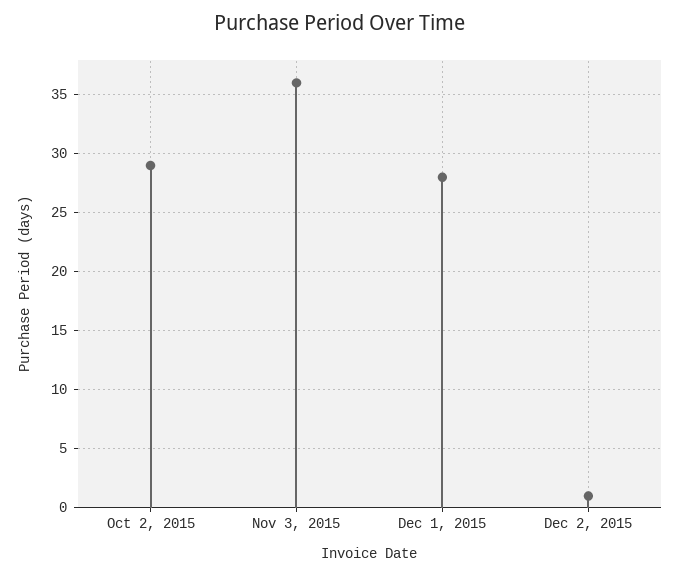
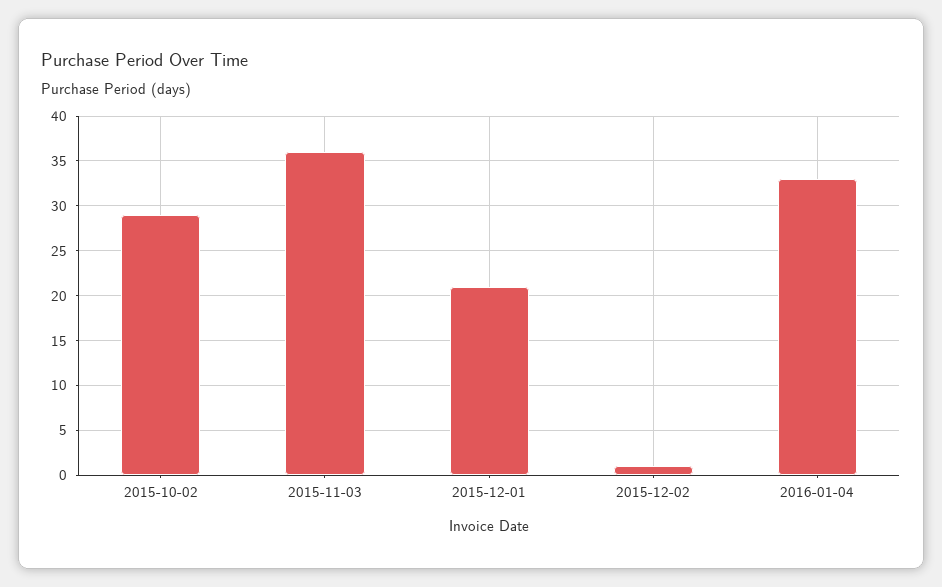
Dec 1, 2015: 28 -> 21
2016-01-04: none -> 33

